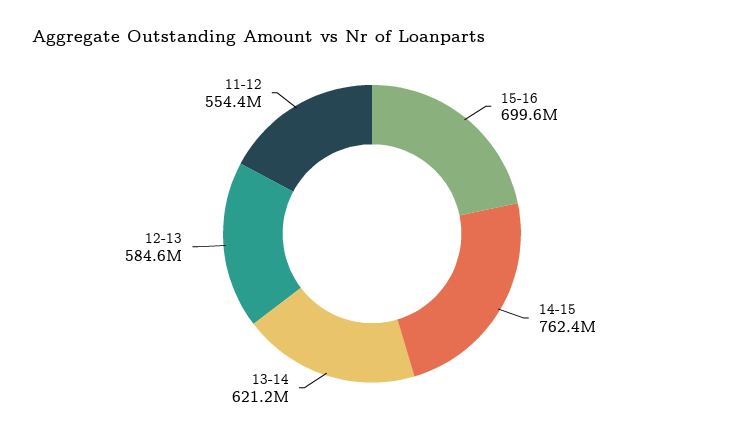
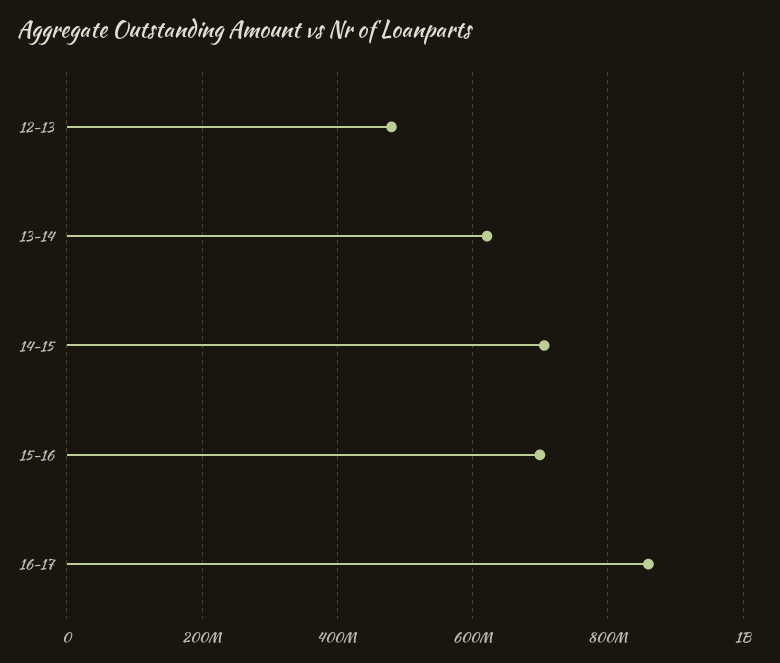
14-15: 762400000 -> 700000000
12-13: 584600000 -> 480000000
11-12: 554400000 -> none
16-17: none -> 860000000

